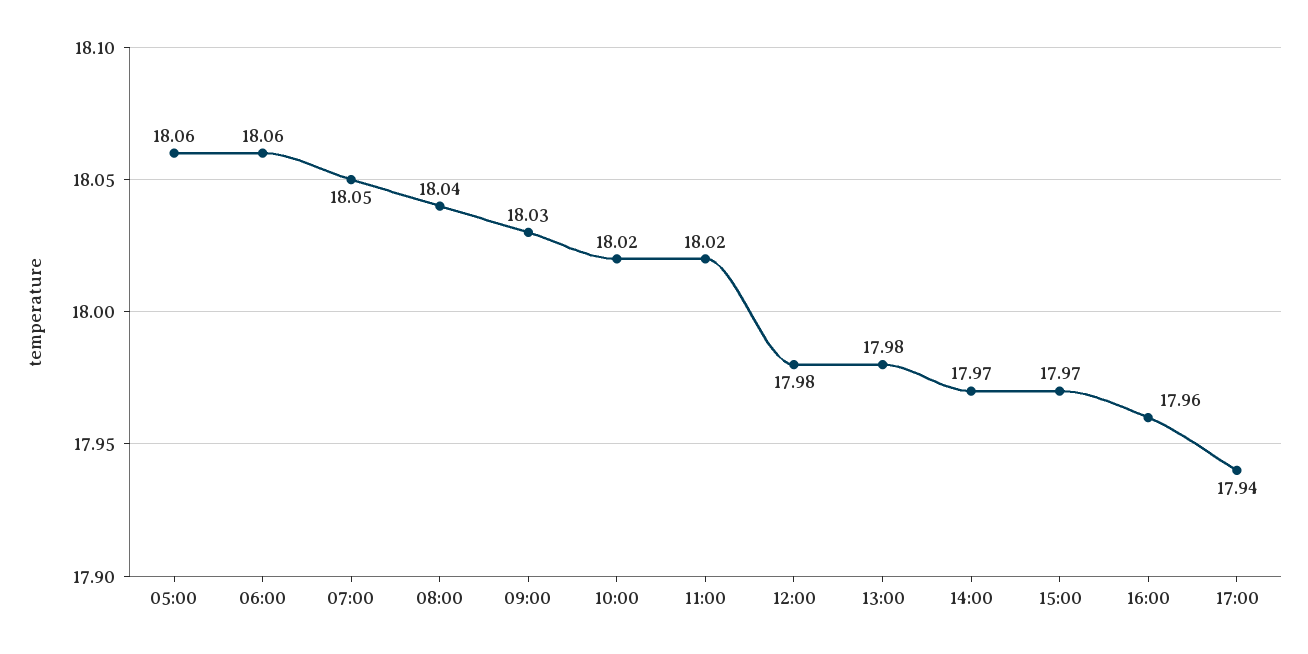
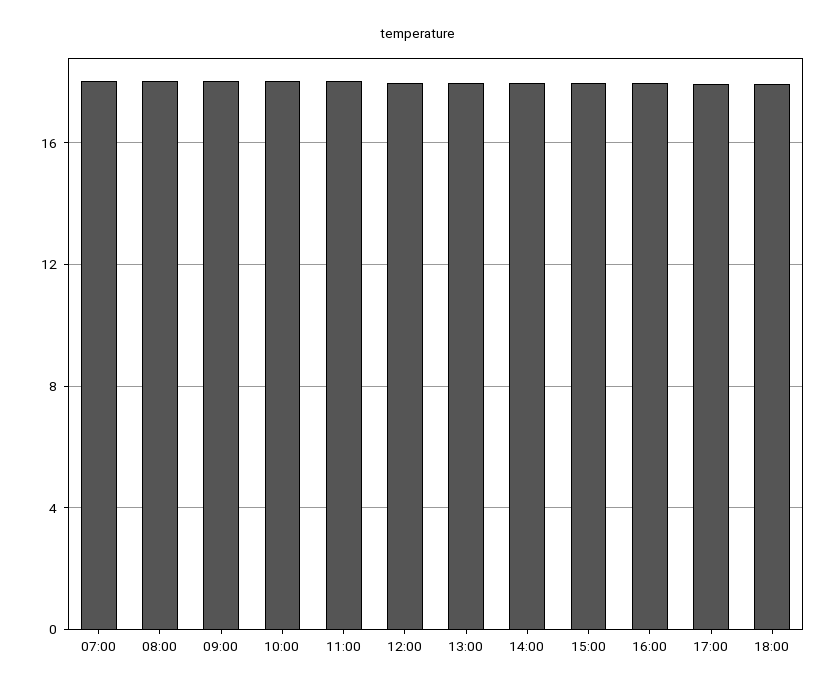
05:00: 18.06 -> none
06:00: 18.06 -> none
18:00: none -> 18

